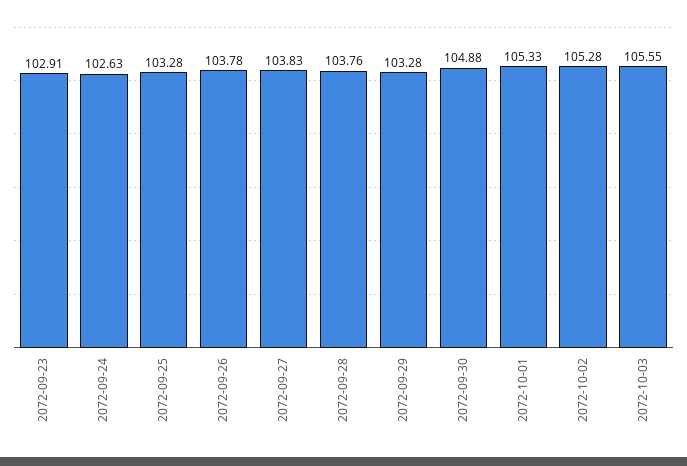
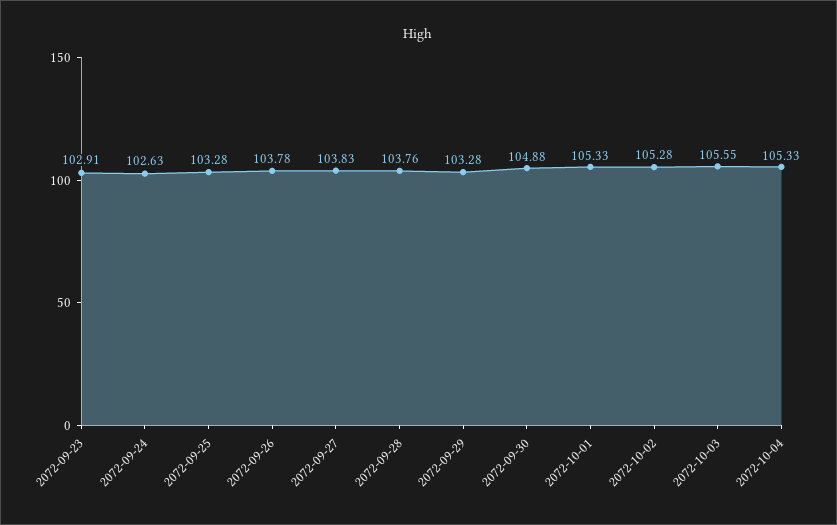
2072-10-04: none -> 105.33

